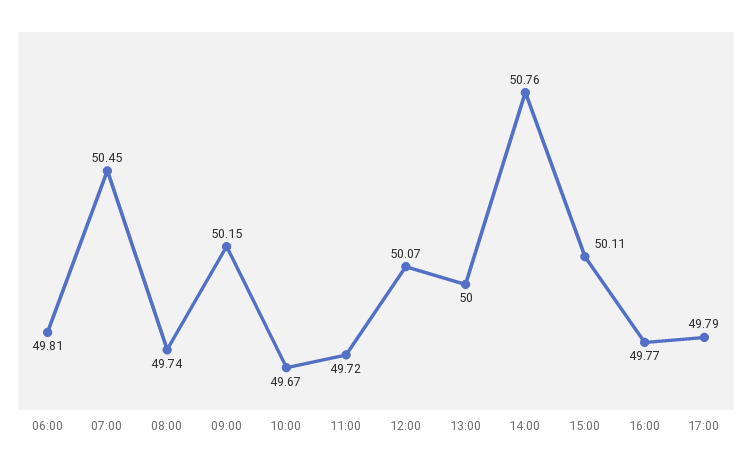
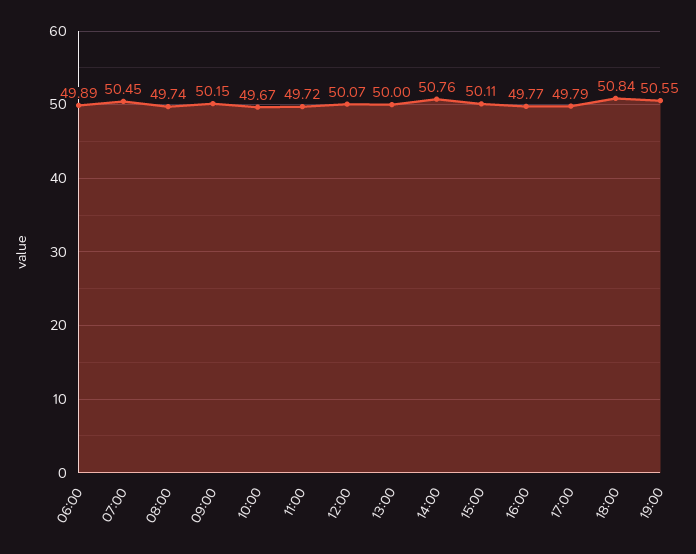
06:00: 49.81 -> 49.89
18:00: none -> 50.84
19:00: none -> 50.55

